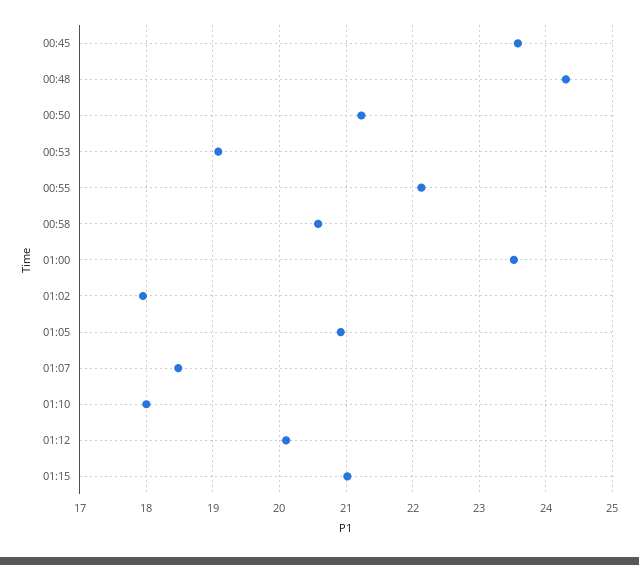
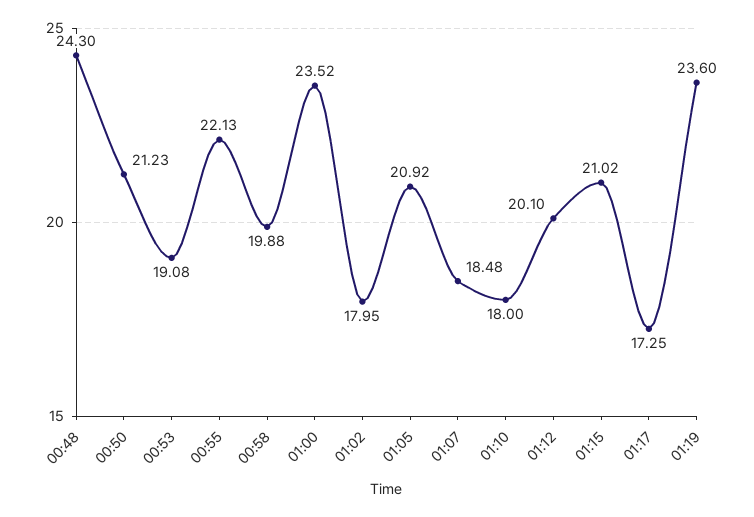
00:45: 23.6 -> none
00:58: 20.6 -> 19.88
01:17: none -> 17.25
01:19: none -> 23.6

